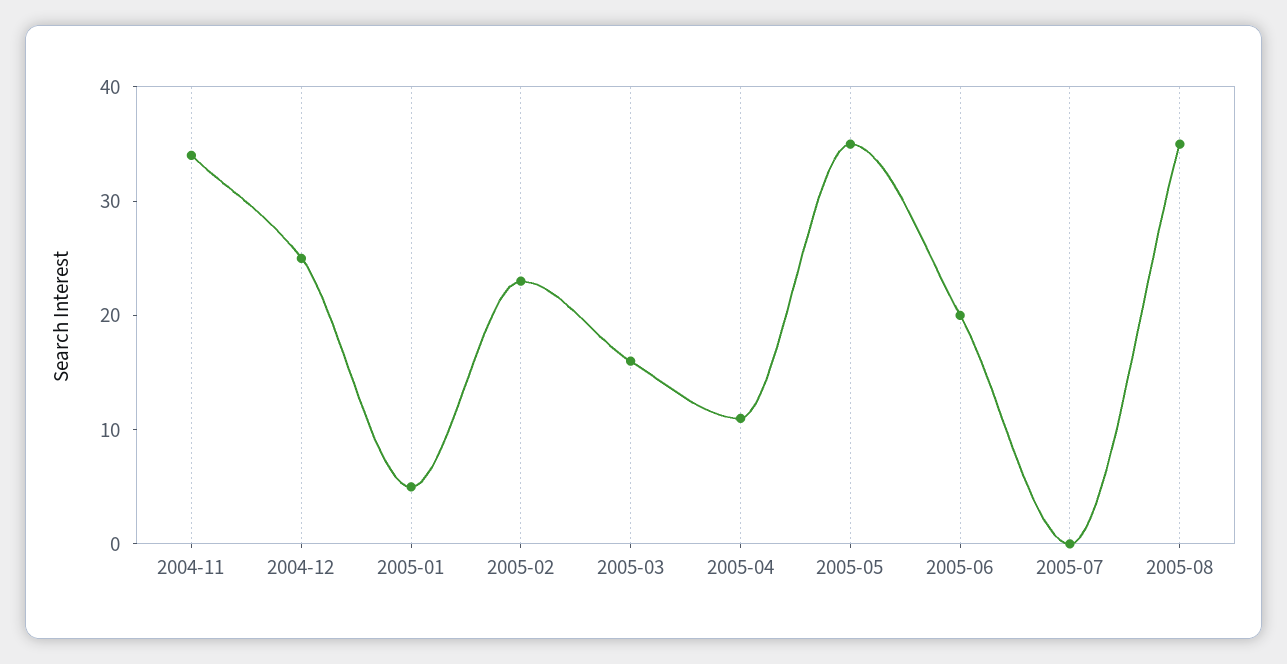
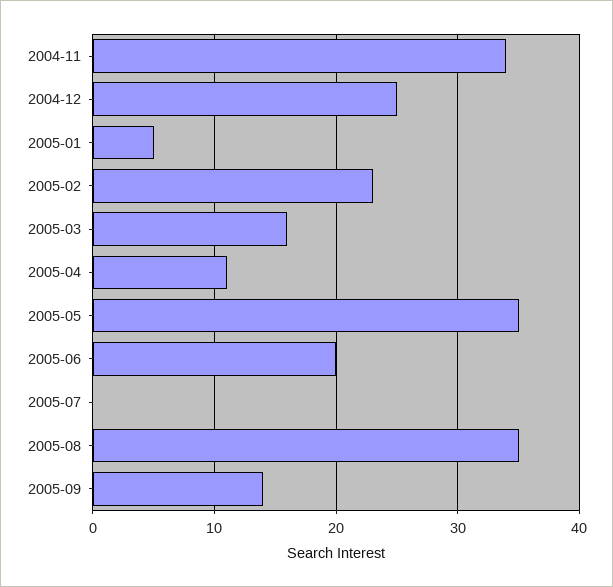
2005-09: none -> 14

